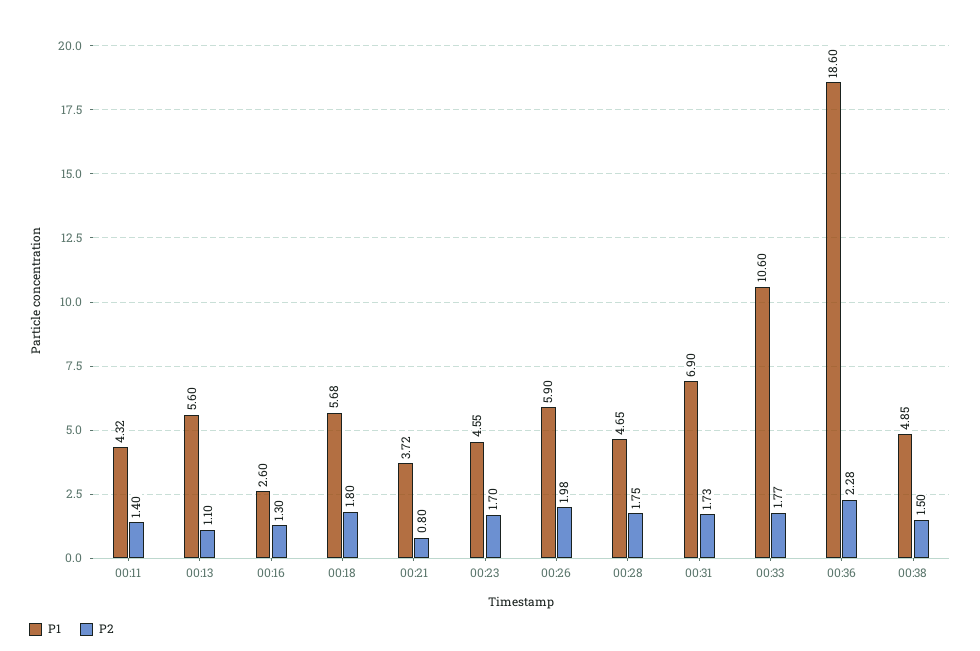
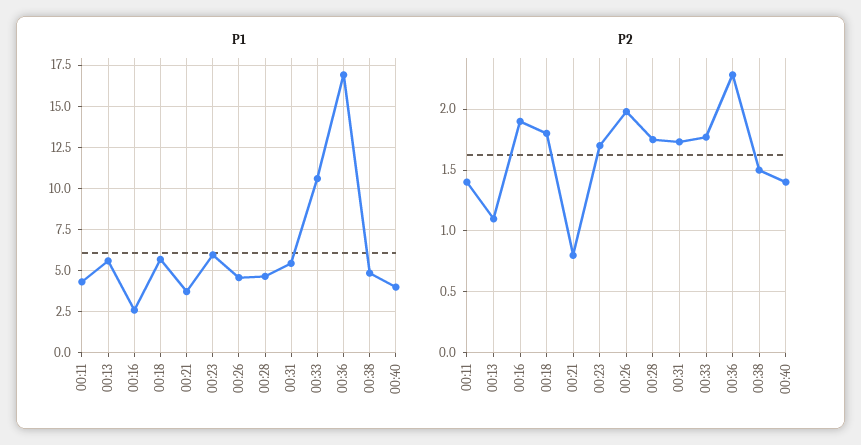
P2, 00:16: 1.3 -> 1.9
P1, 00:23: 4.55 -> 6
P1, 00:26: 5.9 -> 4.5
P1, 00:31: 6.9 -> 5.5
P1, 00:36: 18.6 -> 17
P1, 00:40: none -> 4
P2, 00:40: none -> 1.4

